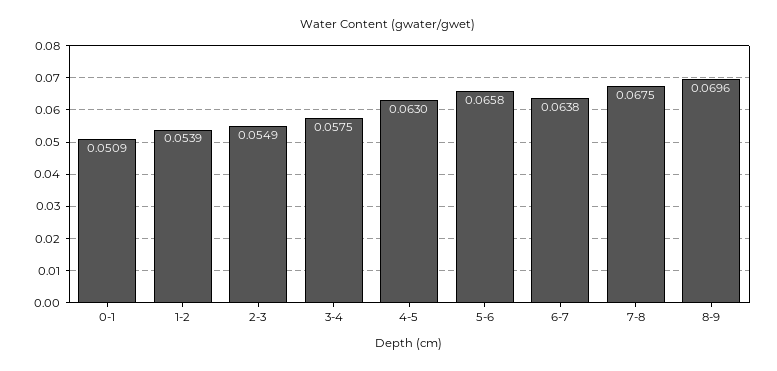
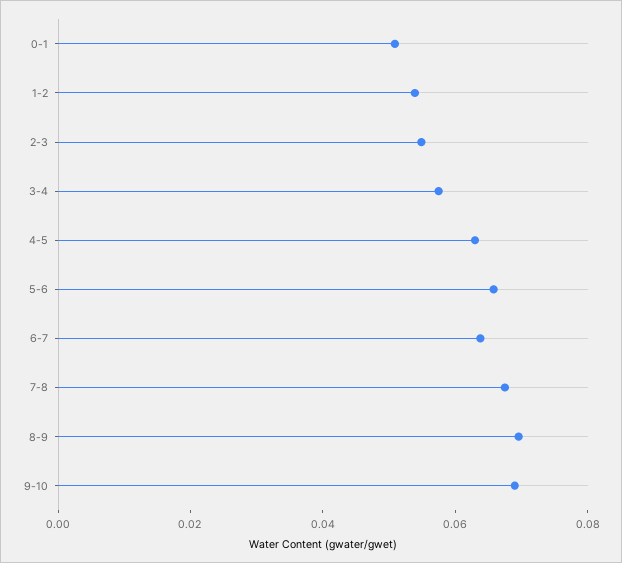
9-10: none -> 0.07

